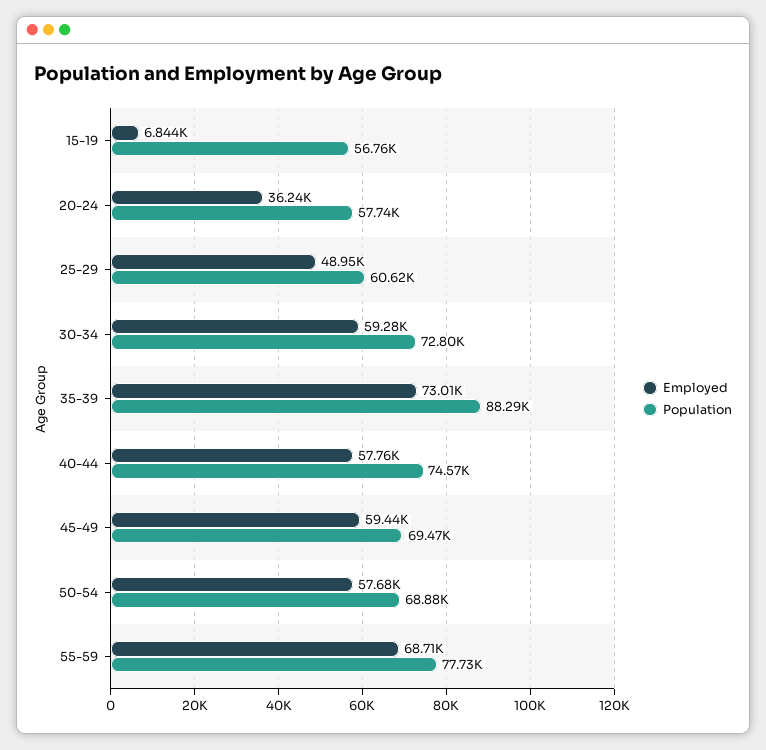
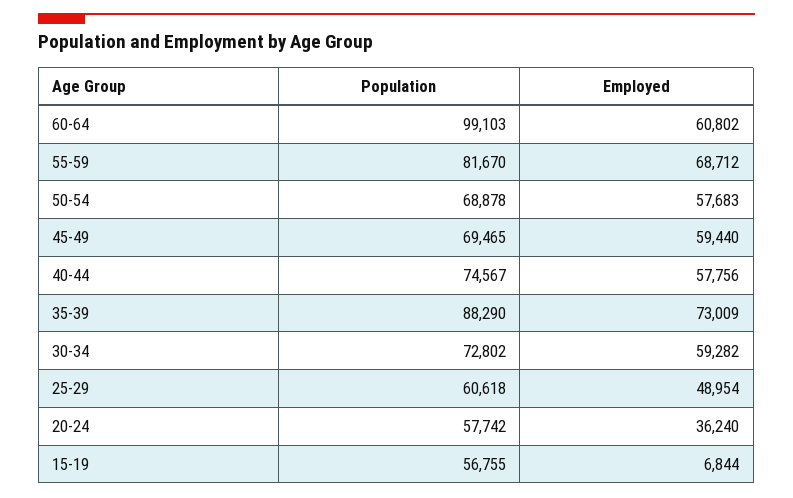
Population, 55-59: 77730 -> 81670
Population, 60-64: none -> 99103
Employed, 60-64: none -> 60802

